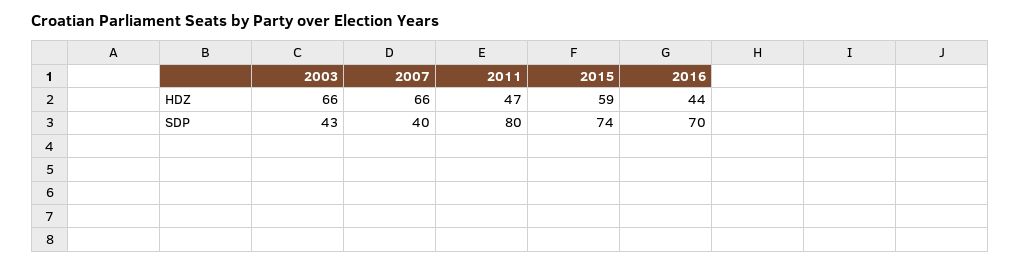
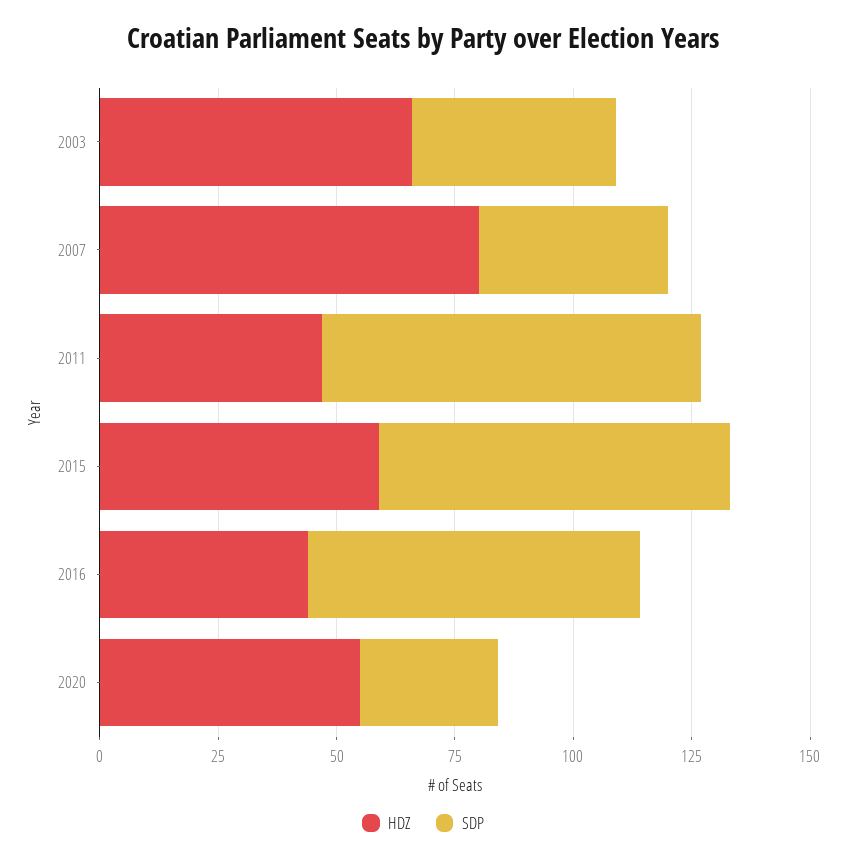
HDZ, 2007: 66 -> 80
HDZ, 2020: none -> 55
SDP, 2020: none -> 30

